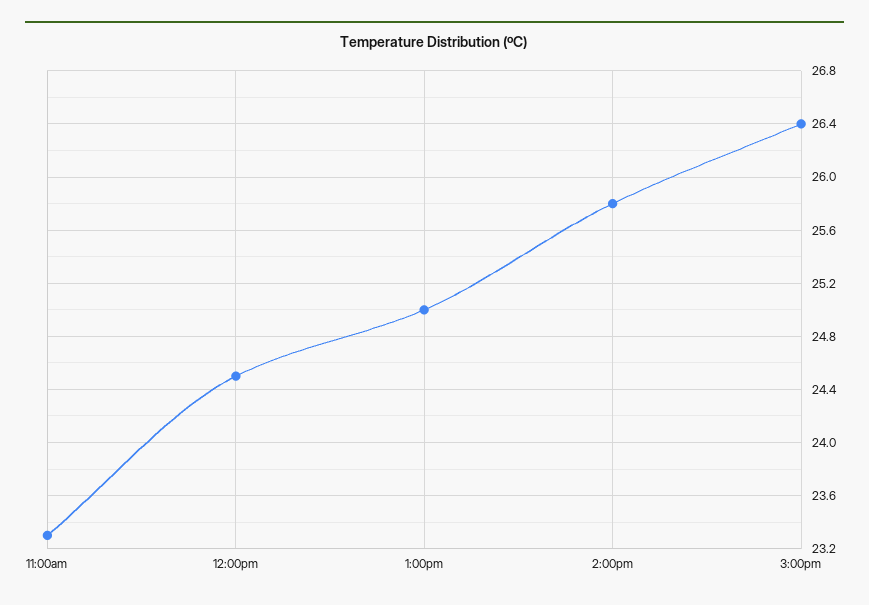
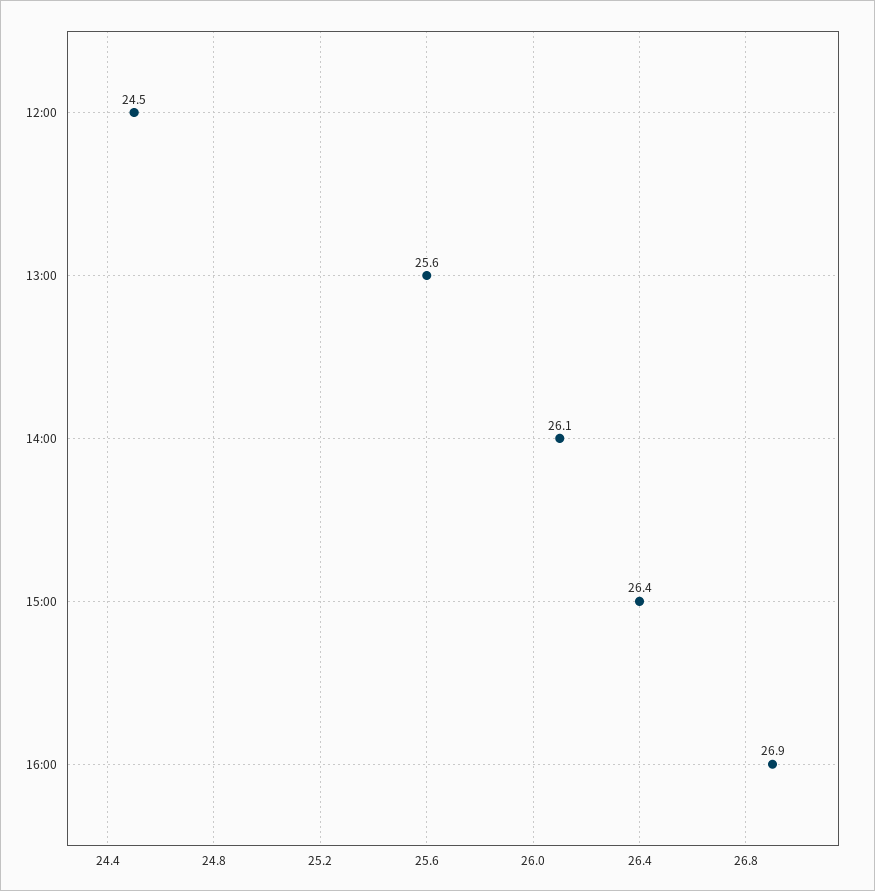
11:00am: 23.3 -> none
1:00pm: 25 -> 25.6
2:00pm: 25.8 -> 26.1
16:00: none -> 26.9

